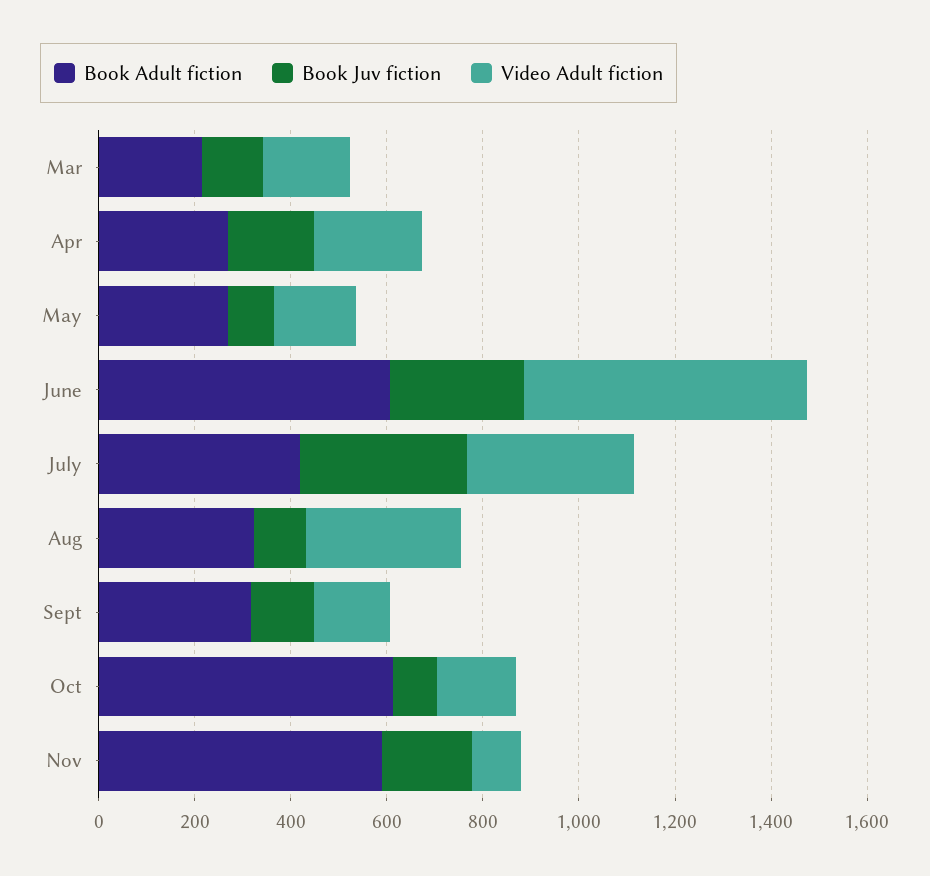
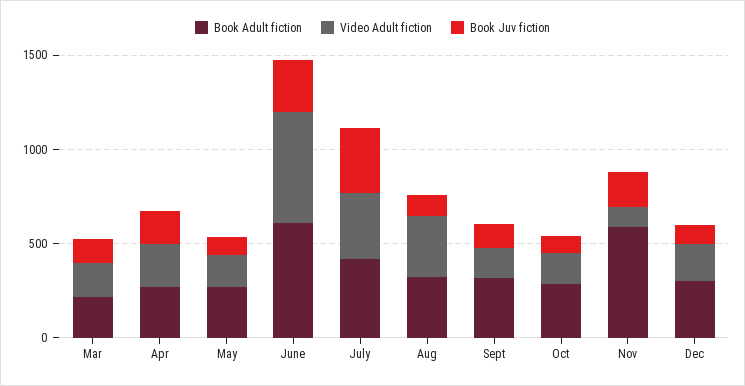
Book Adult fiction, Oct: 600 -> 300
Book Adult fiction, Dec: none -> 300
Video Adult fiction, Dec: none -> 200
Book Juv fiction, Dec: none -> 100

